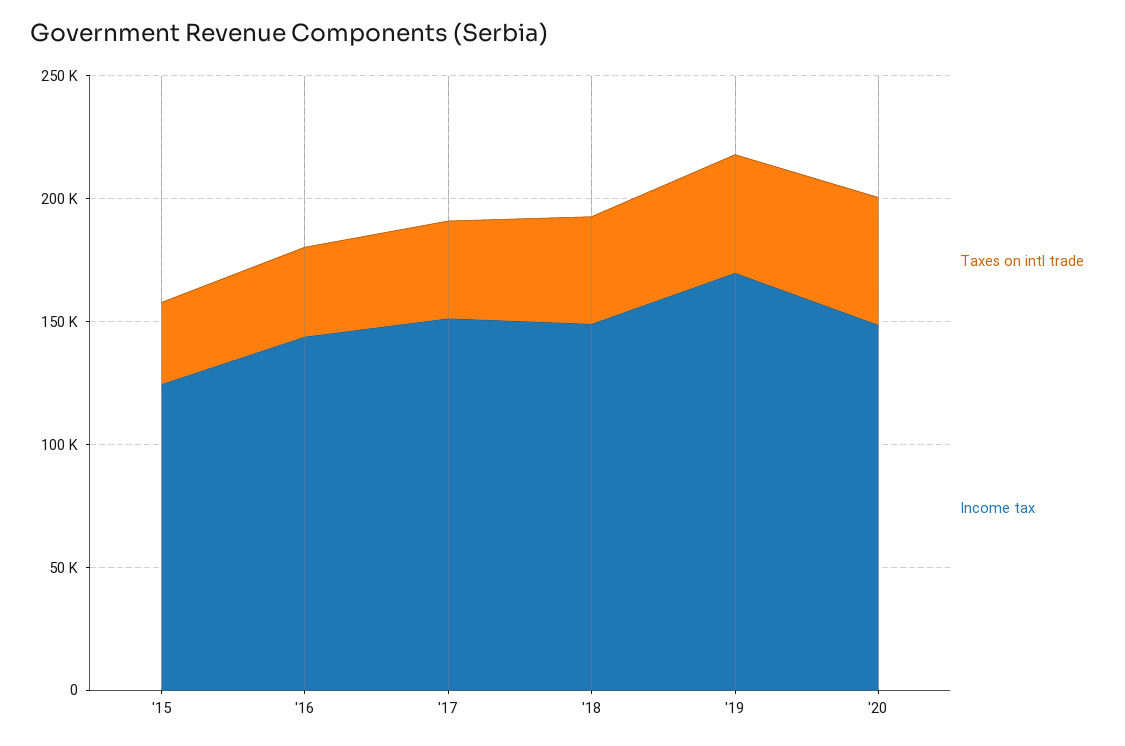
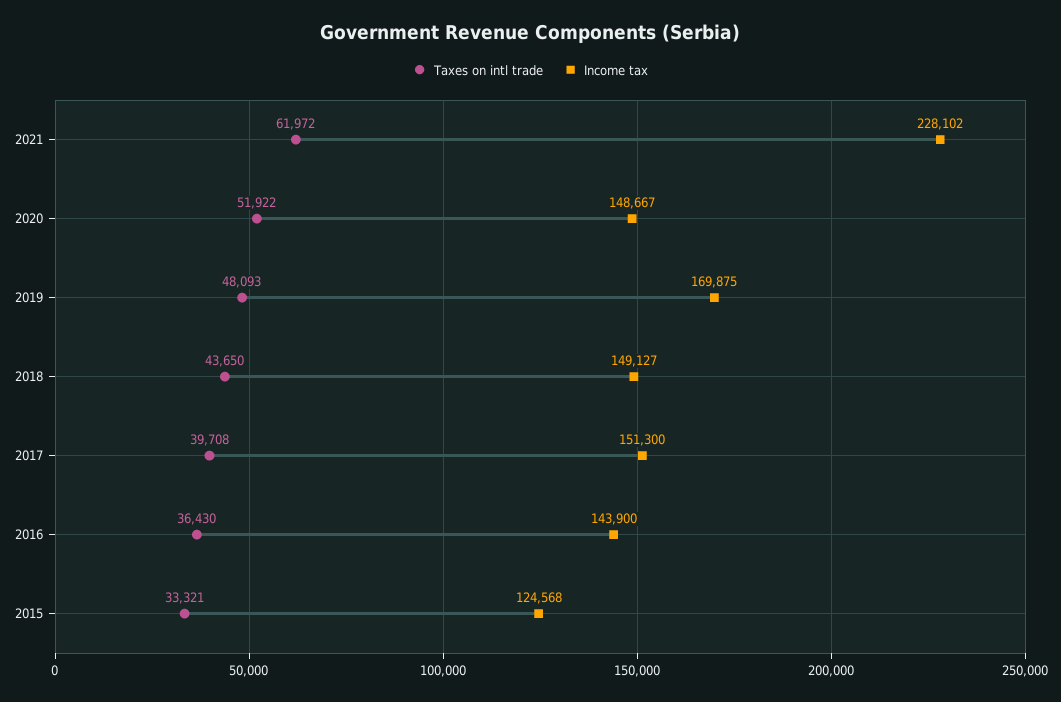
Taxes on intl trade, 2021: none -> 61972
Income tax, 2021: none -> 228102

